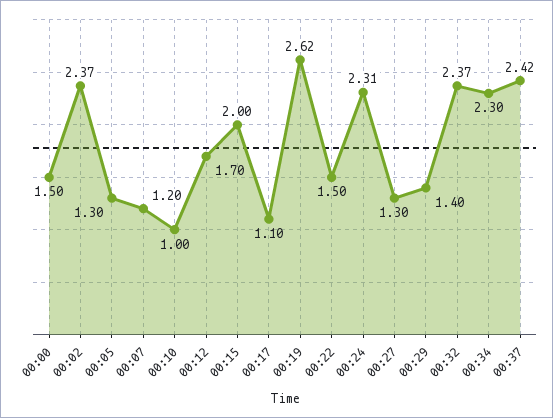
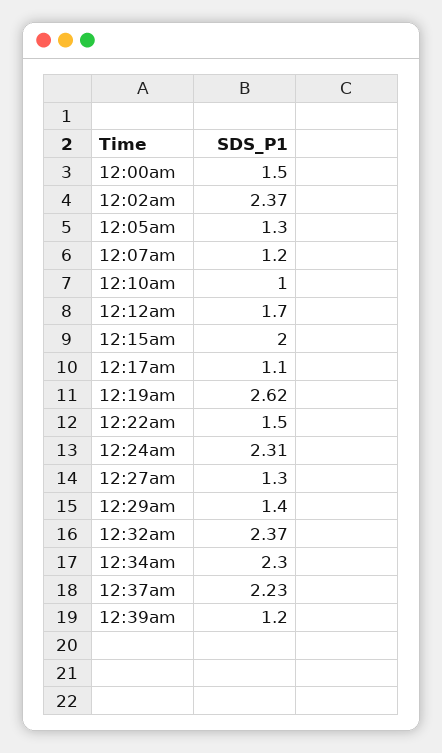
00:37: 2.42 -> 2.23
12:39am: none -> 1.2

